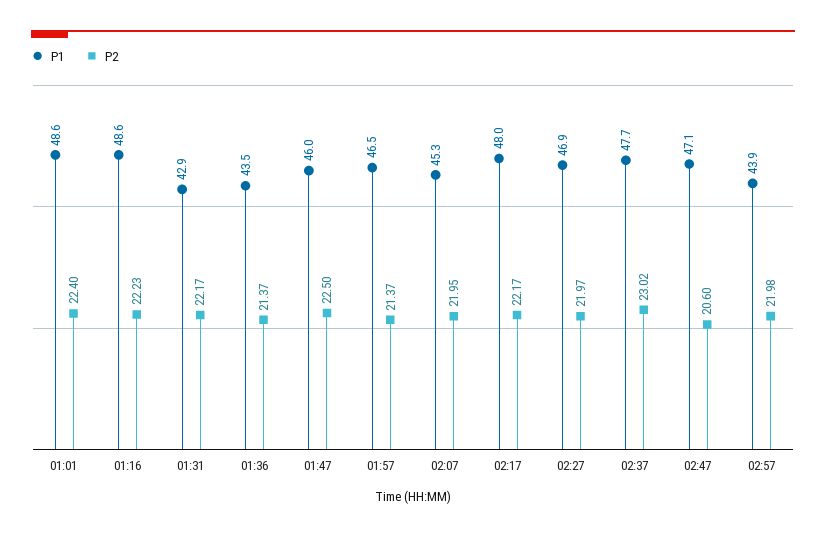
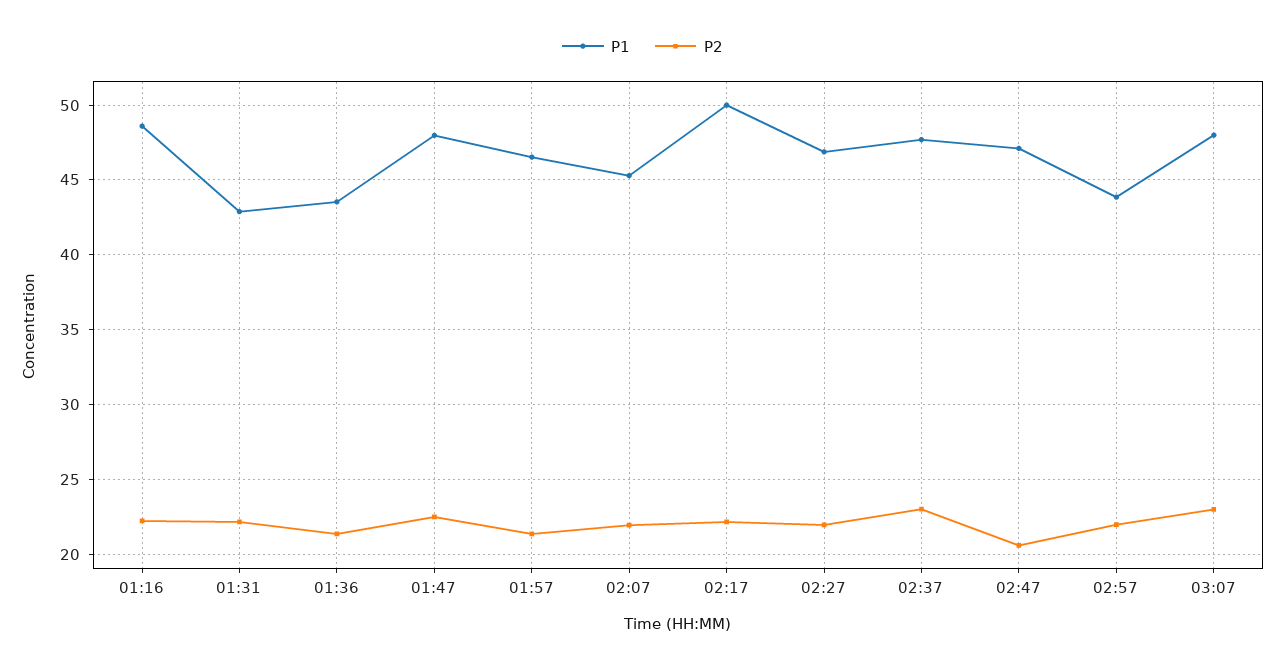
P1, 01:01: 48.6 -> none
P2, 01:01: 22.4 -> none
P1, 01:47: 46 -> 48
P1, 02:17: 48 -> 50
P1, 03:07: none -> 48
P2, 03:07: none -> 23

